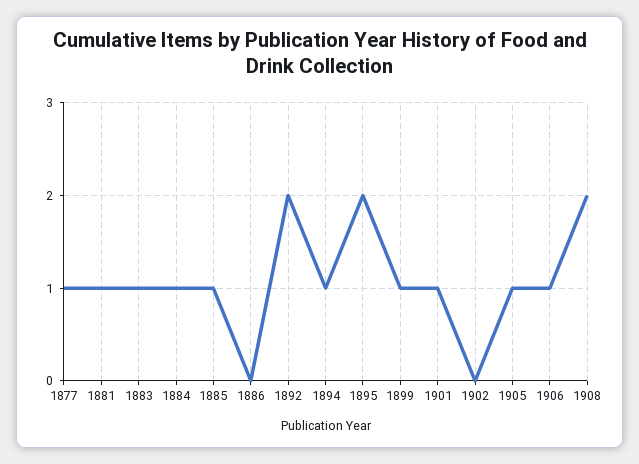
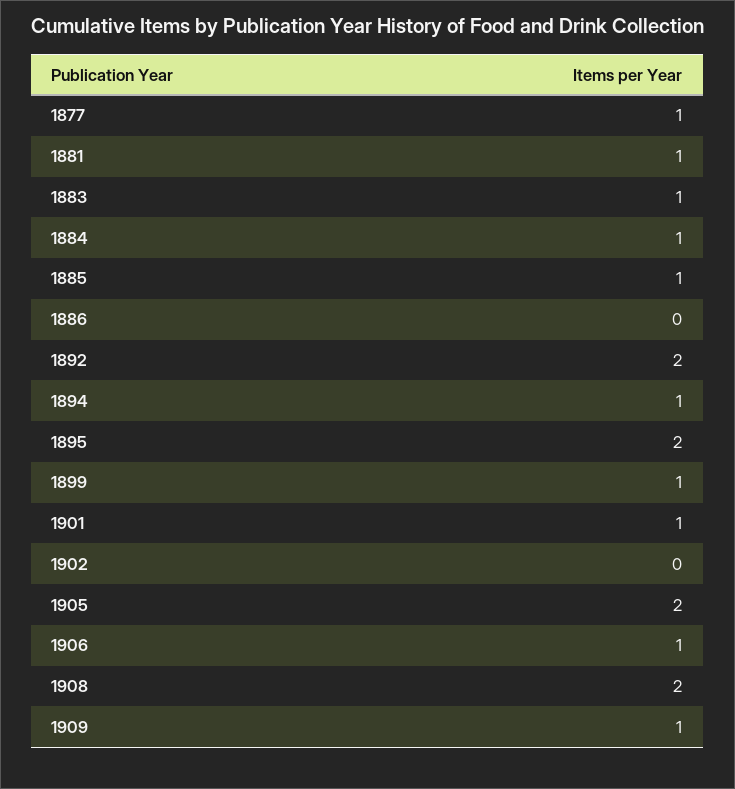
1905: 1 -> 2
1909: none -> 1

